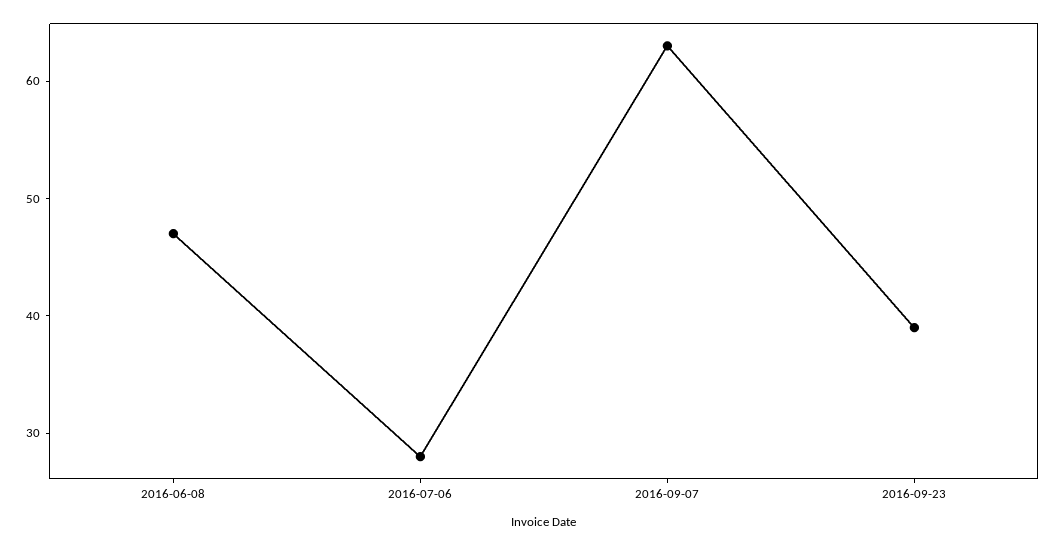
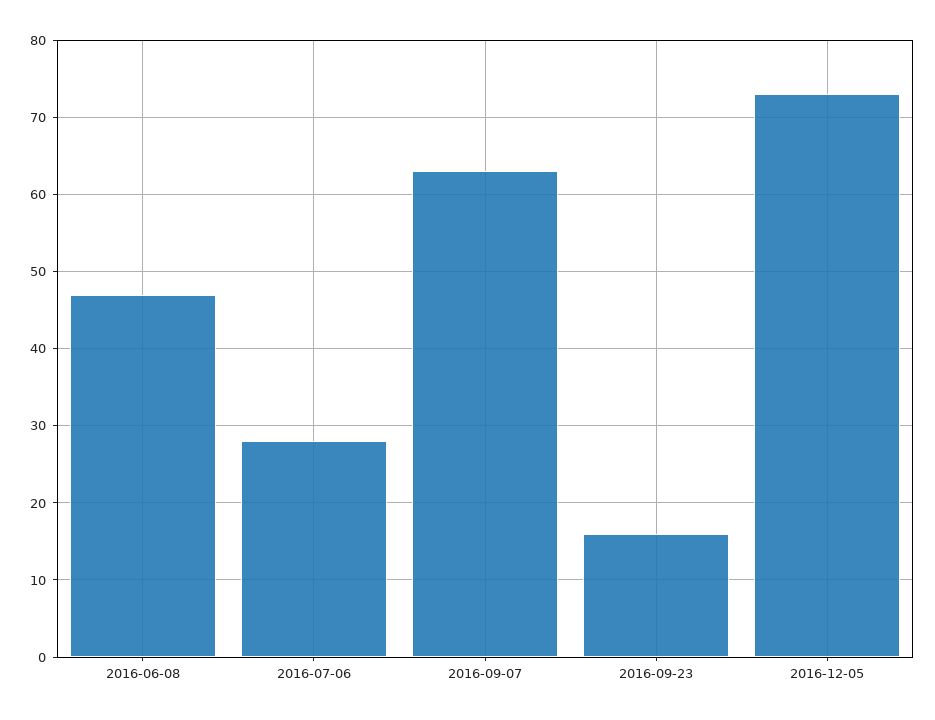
2016-09-23: 39 -> 16
2016-12-05: none -> 73

